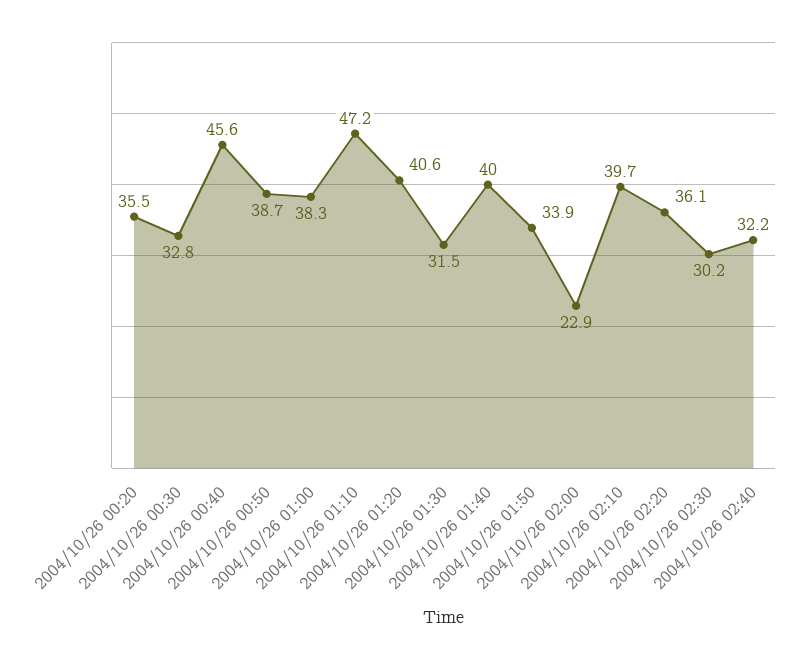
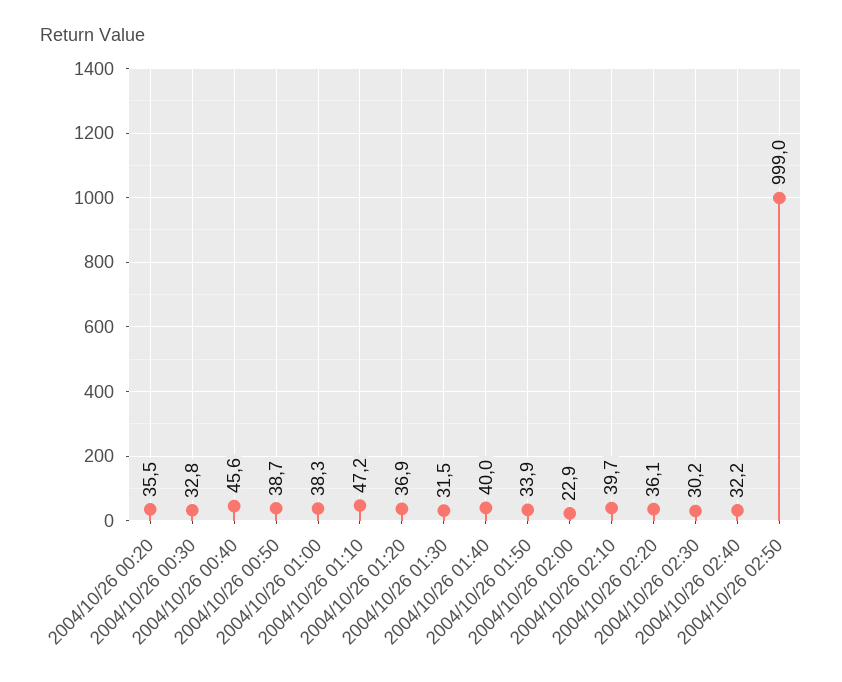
2004/10/26 01:20: 40.6 -> 36.9
2004/10/26 02:50: none -> 999

